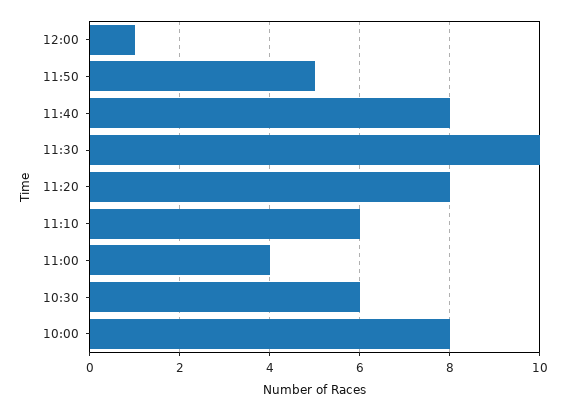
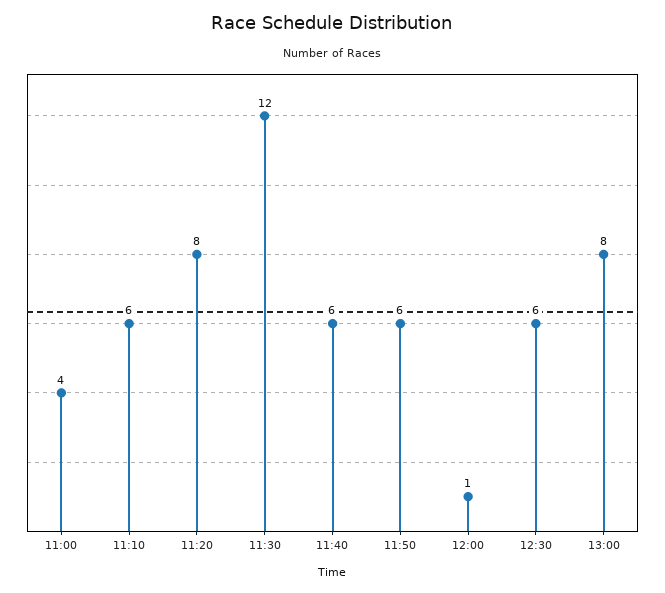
11:50: 5 -> 6
11:40: 8 -> 6
11:30: 10 -> 12
10:30: 6 -> none
10:00: 8 -> none
12:30: none -> 6
13:00: none -> 8

